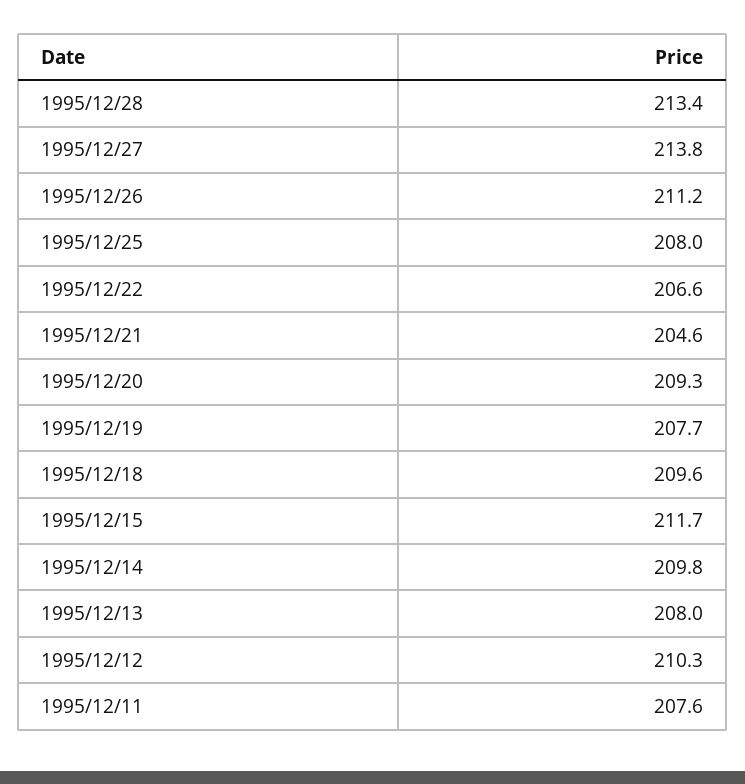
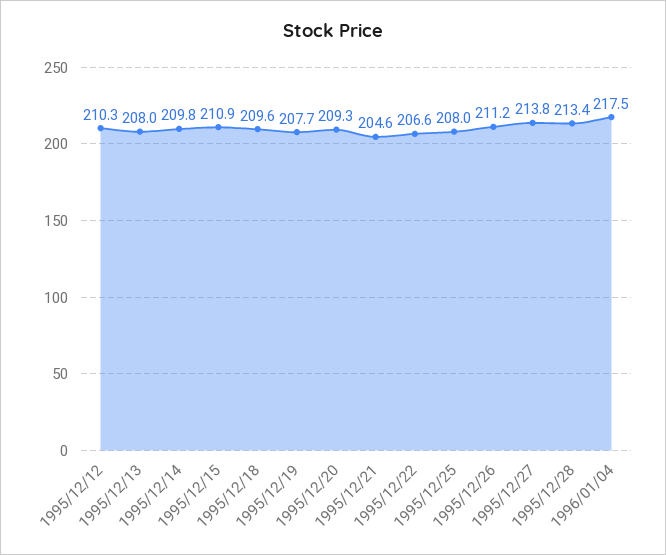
1995/12/15: 211.7 -> 210.9
1995/12/11: 207.6 -> none
1996/01/04: none -> 217.5

